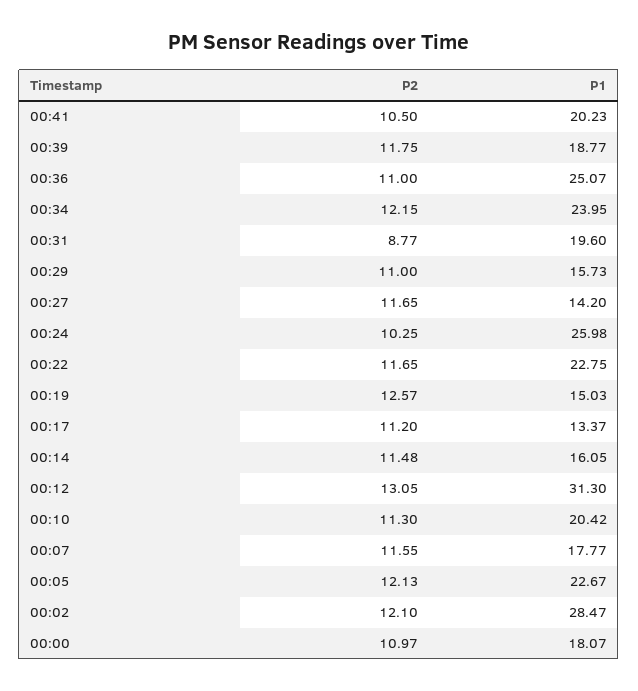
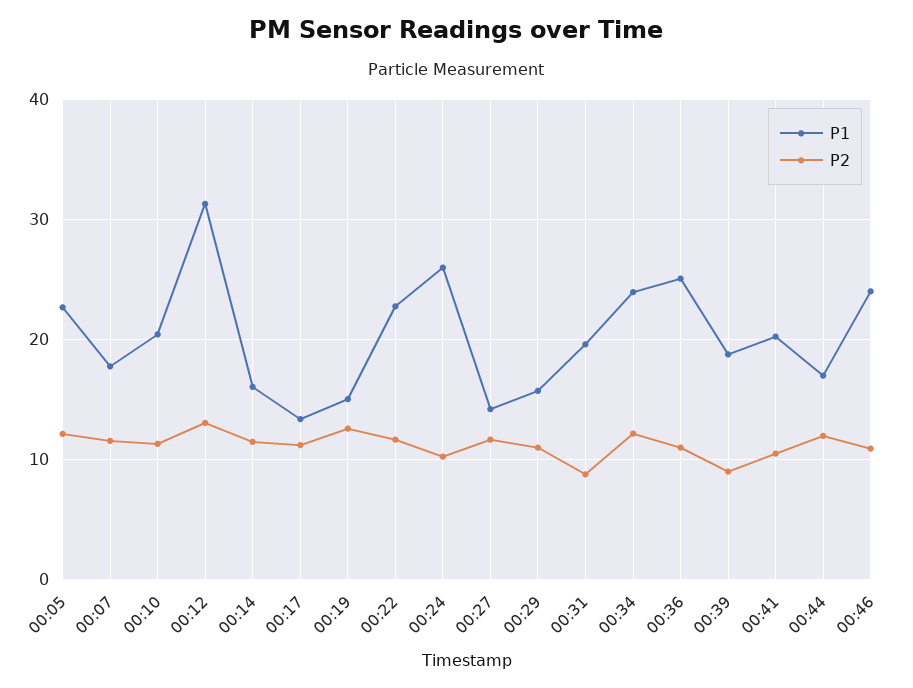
P2, 00:39: 11.75 -> 9
P2, 00:02: 12.1 -> none
P1, 00:02: 28.47 -> none
P2, 00:00: 10.97 -> none
P1, 00:00: 18.07 -> none
P1, 00:44: none -> 17
P2, 00:44: none -> 12
P1, 00:46: none -> 24
P2, 00:46: none -> 11

